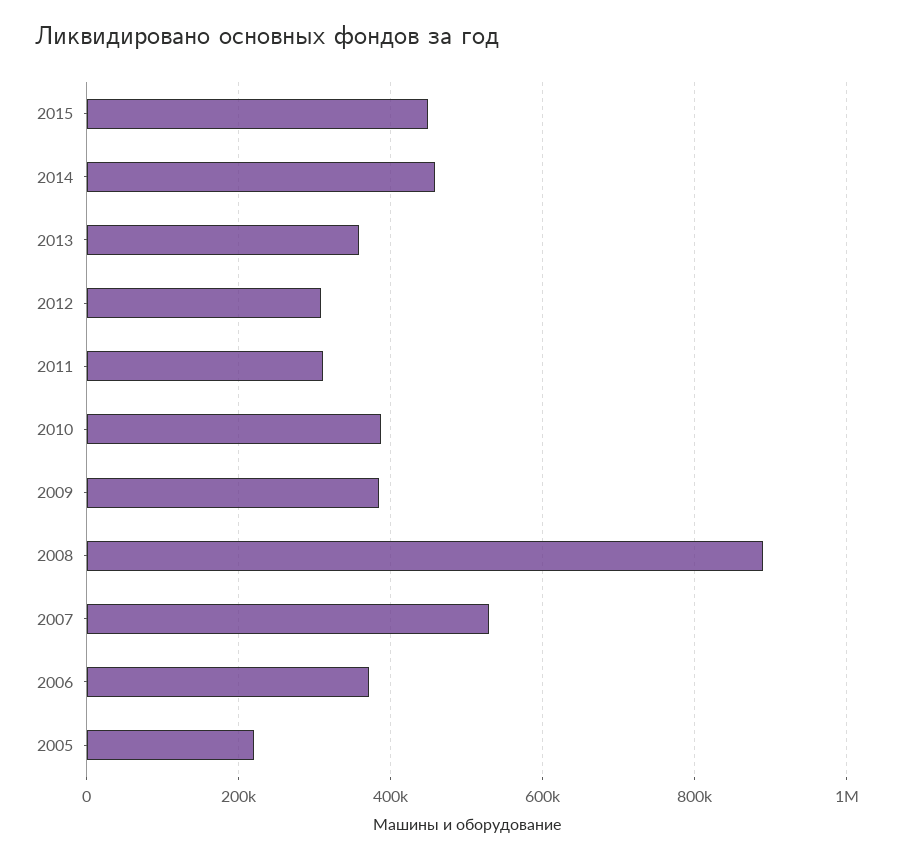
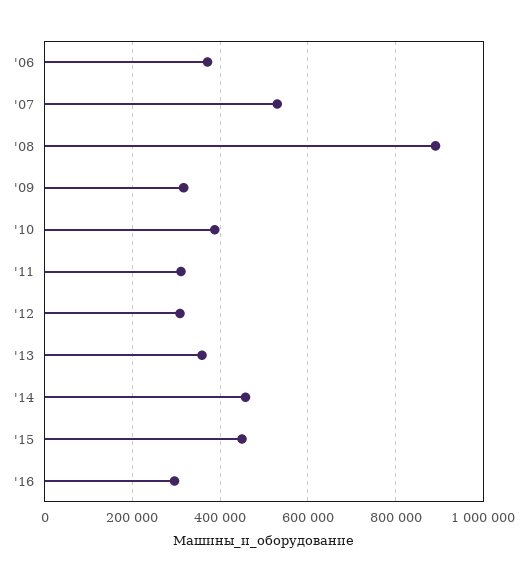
2009: 380000 -> 320000
2005: 220000 -> none
'16: none -> 300000

